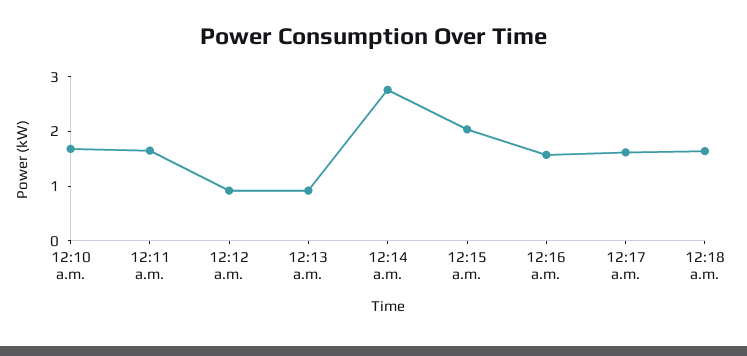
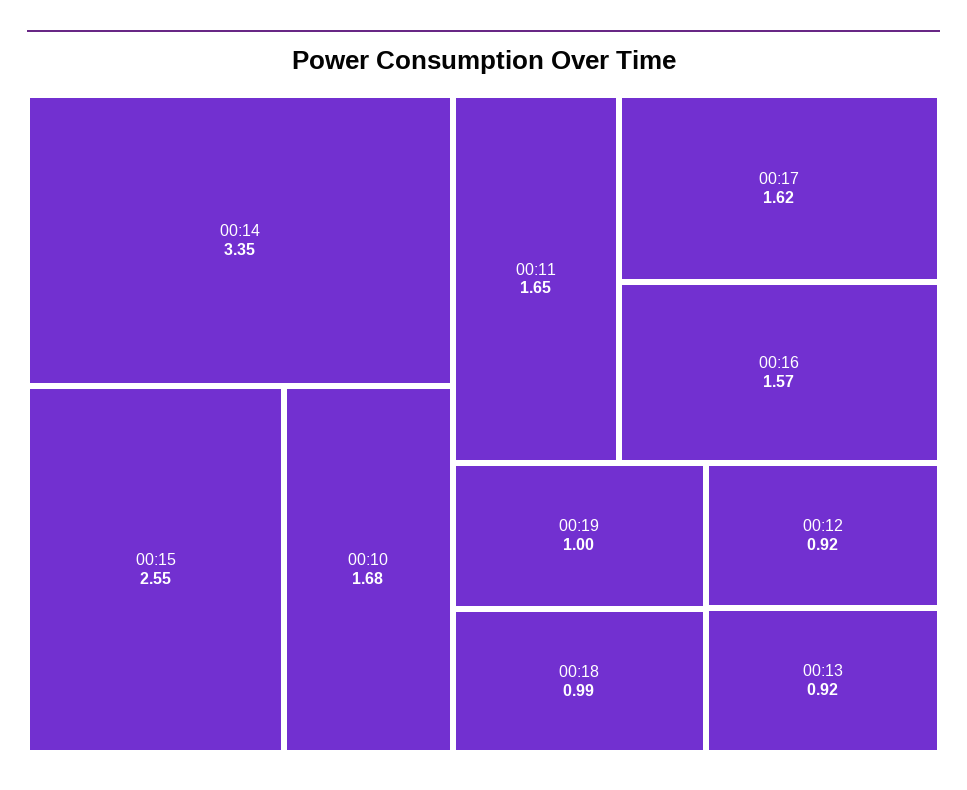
12:14 a.m.: 2.8 -> 3.35
12:15 a.m.: 2 -> 2.55
12:18 a.m.: 1.6 -> 0.99
00:19: none -> 1

